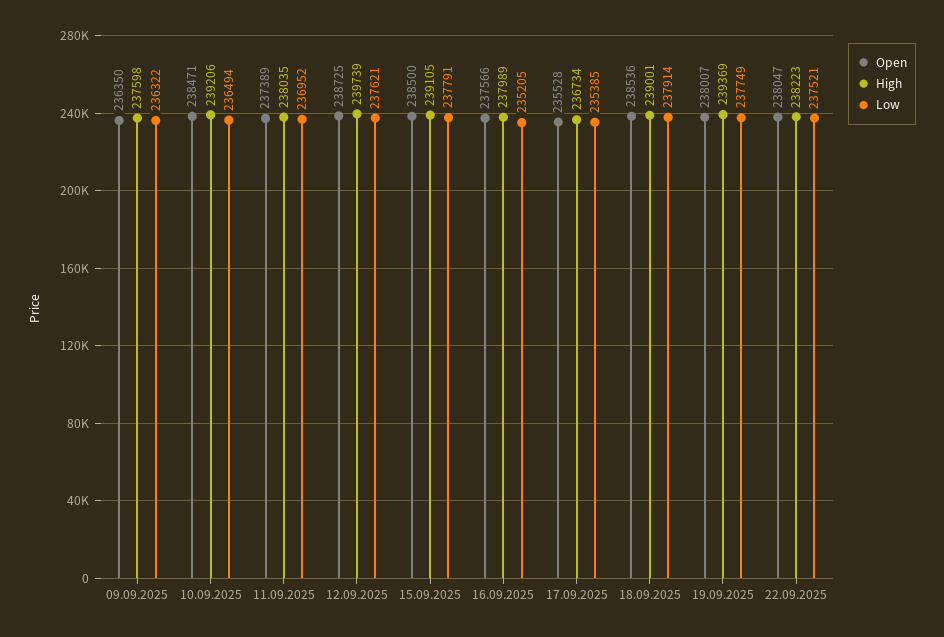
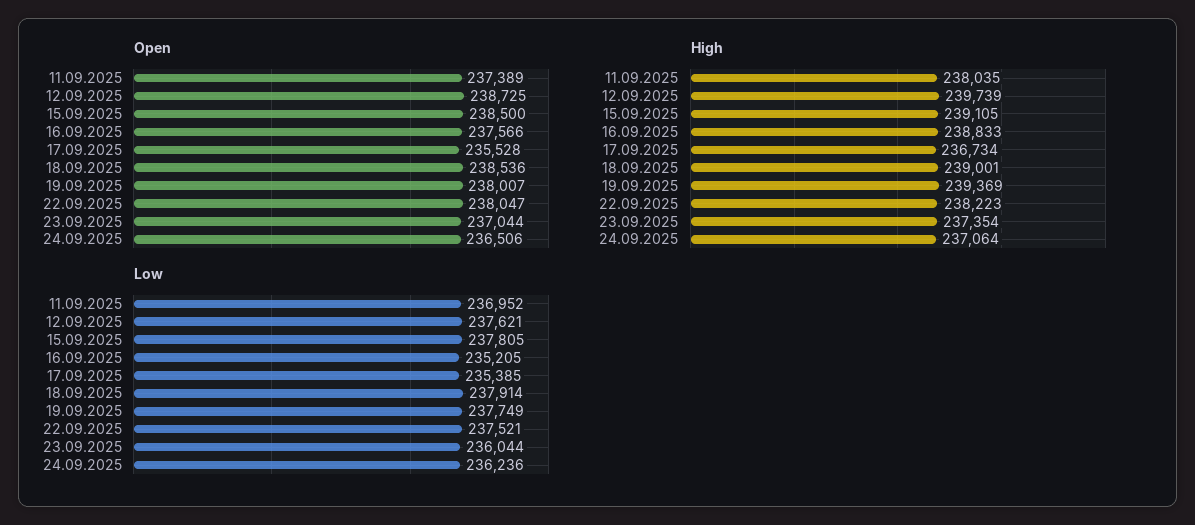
Open, 09.09.2025: 236350 -> none
High, 09.09.2025: 237598 -> none
Low, 09.09.2025: 236322 -> none
Open, 10.09.2025: 238471 -> none
High, 10.09.2025: 239206 -> none
Low, 10.09.2025: 236494 -> none
Low, 15.09.2025: 237791 -> 237805
High, 16.09.2025: 237989 -> 238833
Open, 23.09.2025: none -> 237044
Open, 24.09.2025: none -> 236506
High, 23.09.2025: none -> 237354
High, 24.09.2025: none -> 237064
Low, 23.09.2025: none -> 236044
Low, 24.09.2025: none -> 236236

